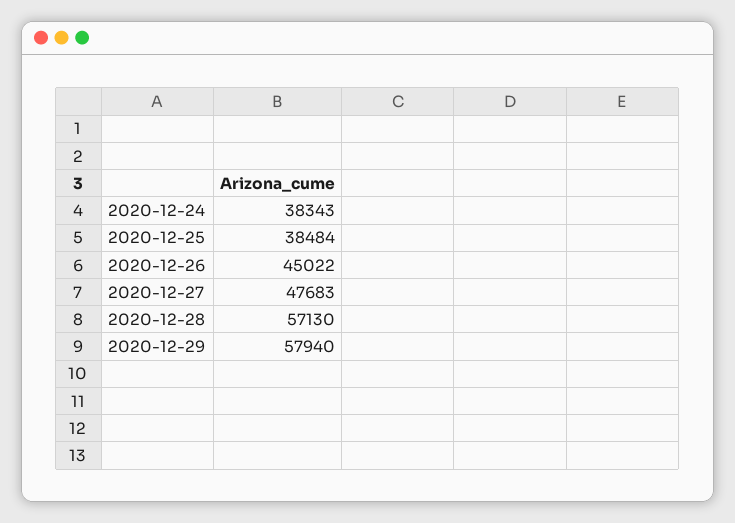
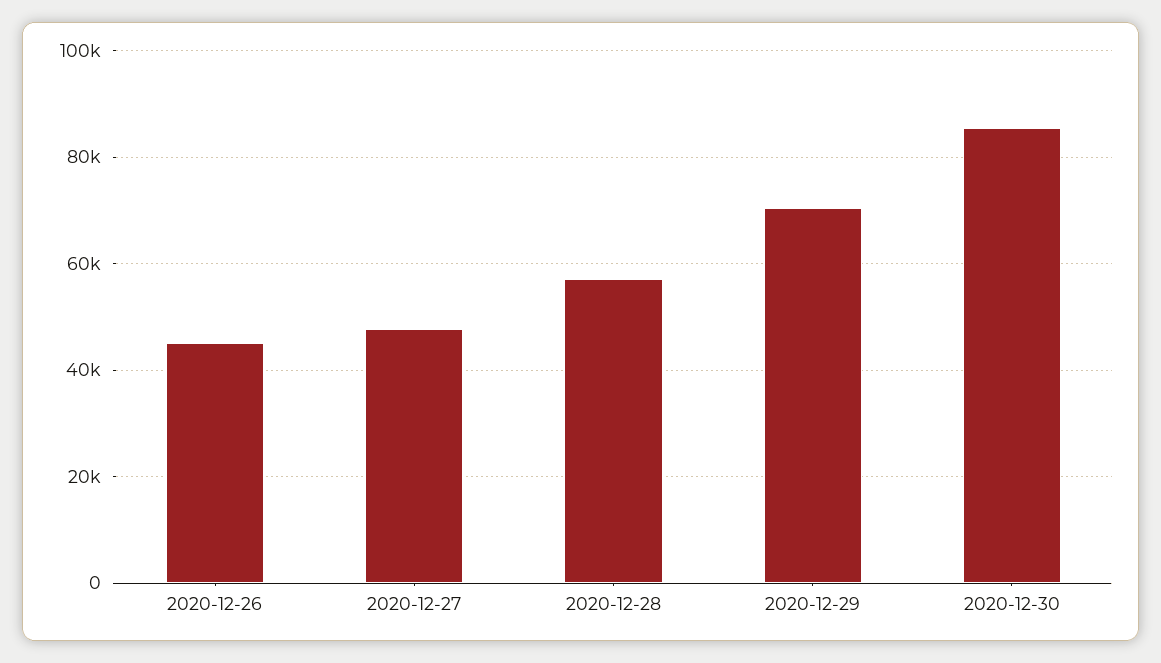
2020-12-24: 38343 -> none
2020-12-25: 38484 -> none
2020-12-29: 57940 -> 70000
2020-12-30: none -> 86000

